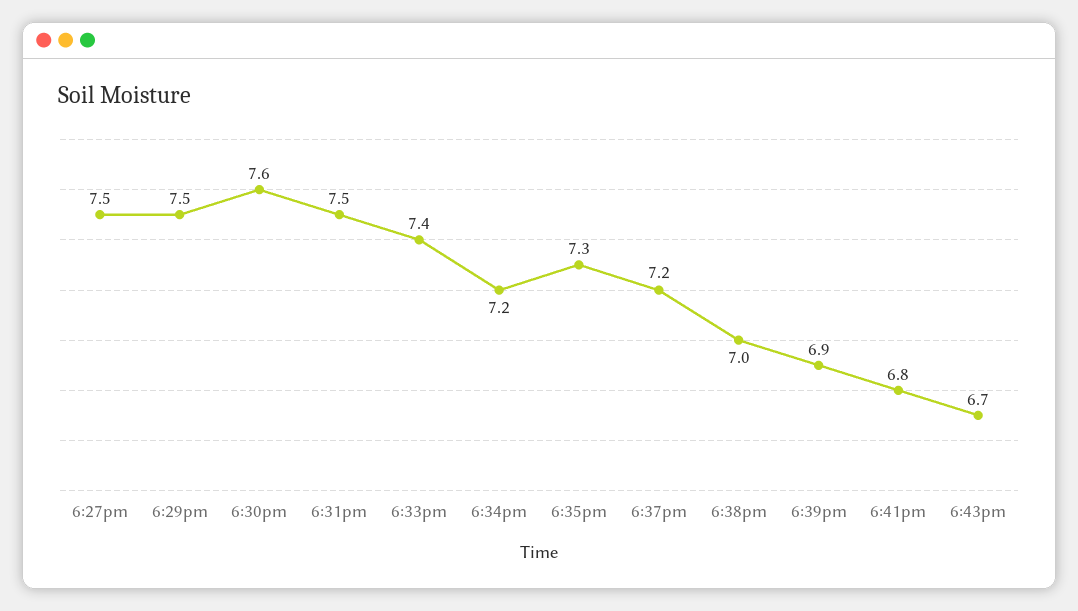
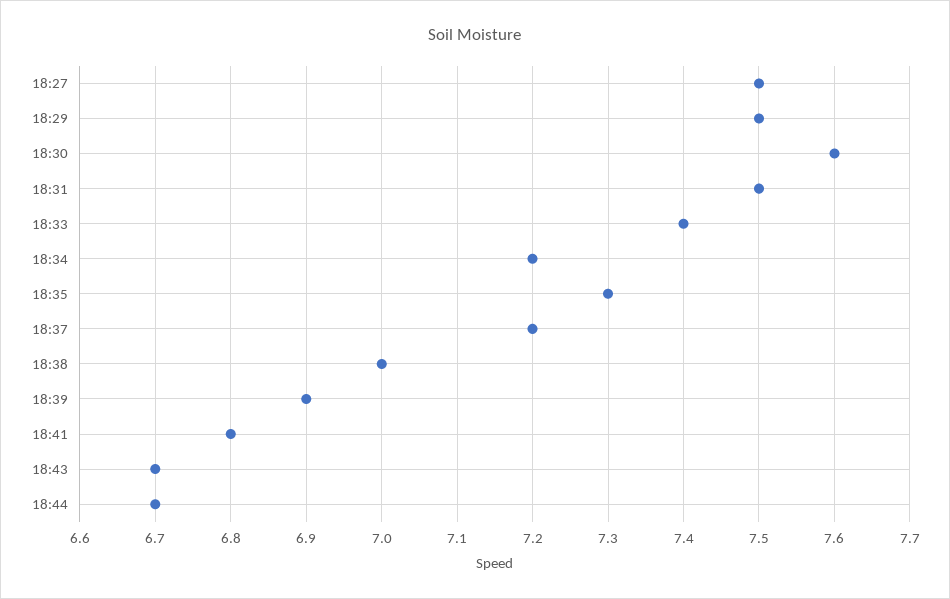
18:44: none -> 6.7

